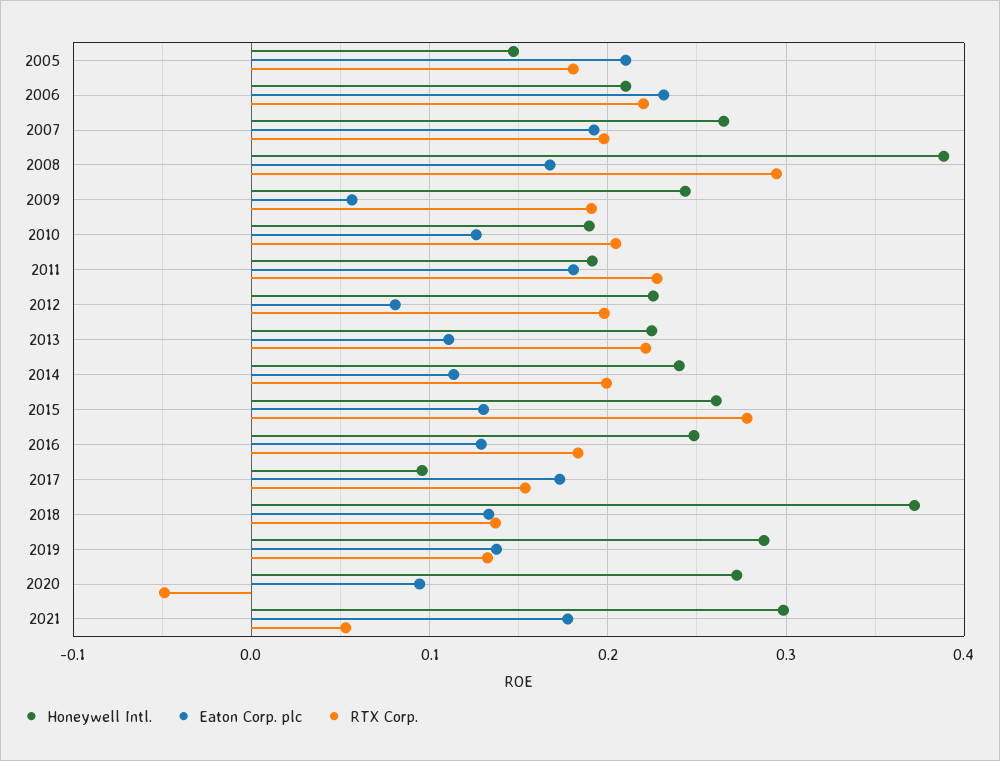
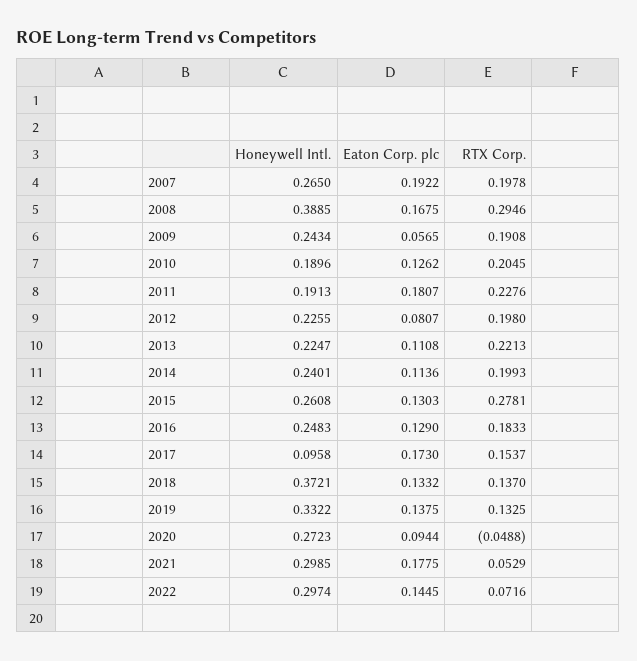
Honeywell Intl., 2005: 0.15 -> none
Eaton Corp. plc, 2005: 0.21 -> none
RTX Corp., 2005: 0.18 -> none
Honeywell Intl., 2006: 0.21 -> none
Eaton Corp. plc, 2006: 0.23 -> none
RTX Corp., 2006: 0.22 -> none
Honeywell Intl., 2019: 0.29 -> 0.3322
Honeywell Intl., 2022: none -> 0.2974
Eaton Corp. plc, 2022: none -> 0.1445
RTX Corp., 2022: none -> 0.0716

